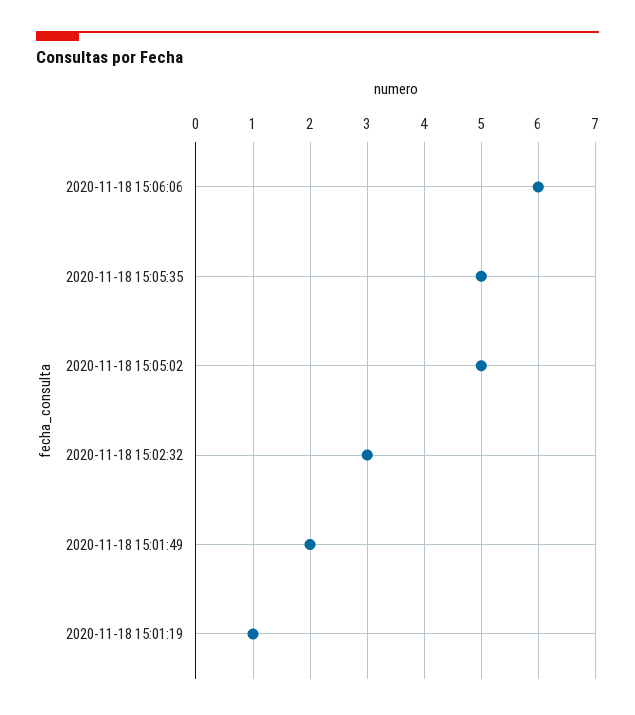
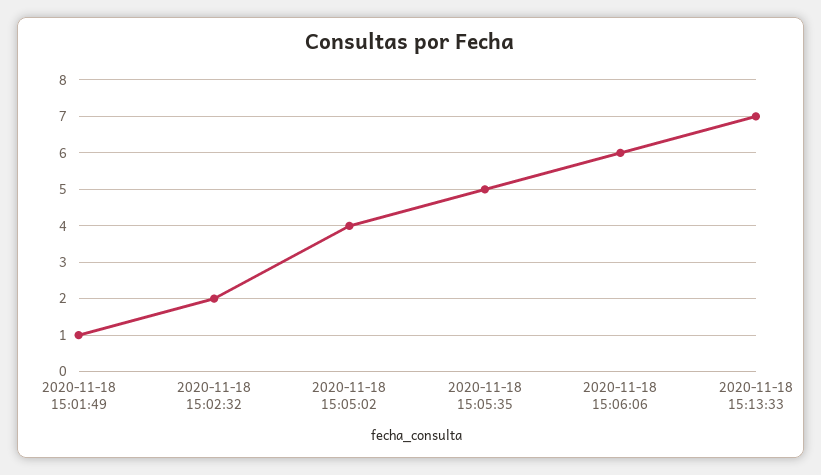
2020-11-18 15:05:02: 5 -> 4
2020-11-18 15:02:32: 3 -> 2
2020-11-18 15:01:49: 2 -> 1
2020-11-18 15:01:19: 1 -> none
2020-11-18 15:13:33: none -> 7

